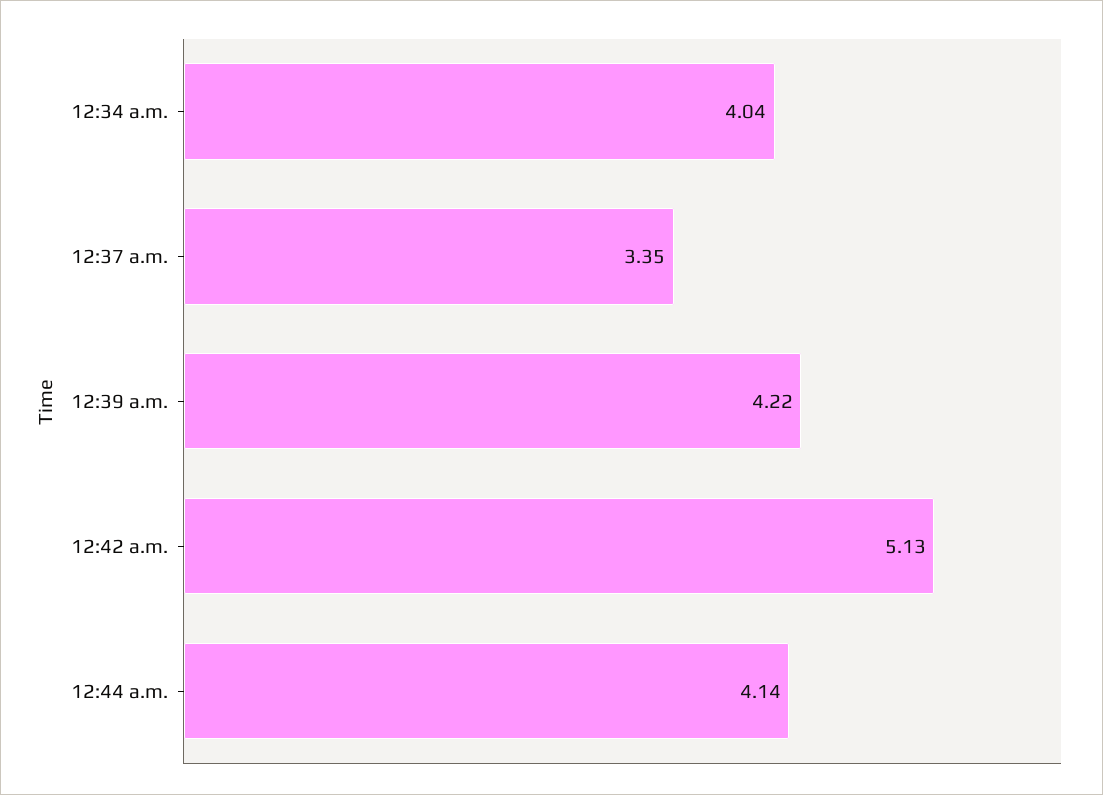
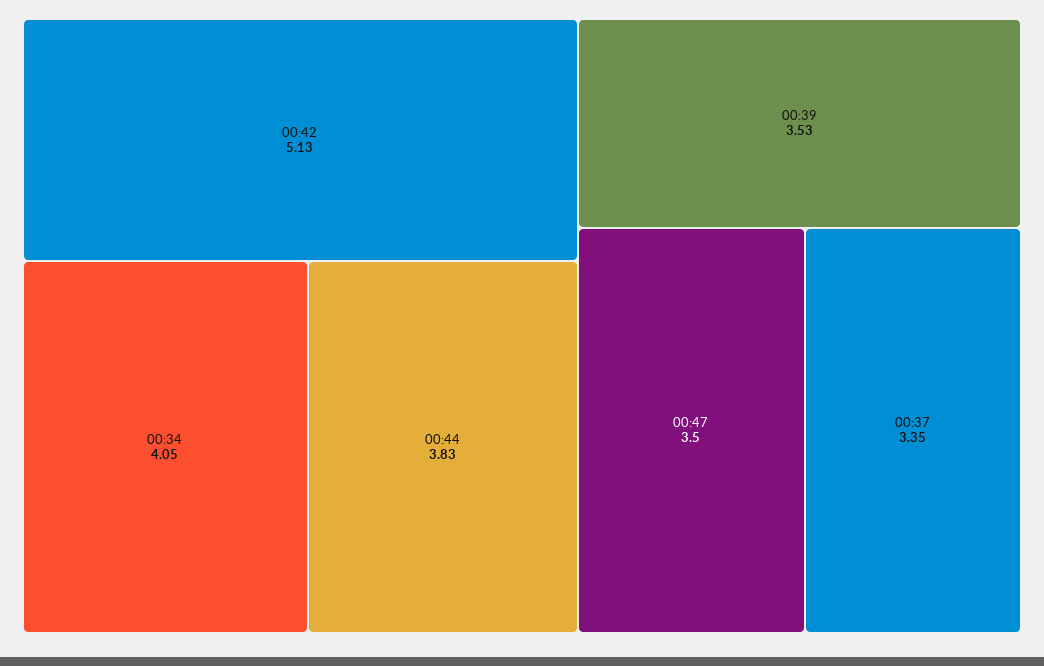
12:34 a.m.: 4.04 -> 4.05
12:39 a.m.: 4.22 -> 3.53
12:44 a.m.: 4.14 -> 3.83
00:47: none -> 3.5

